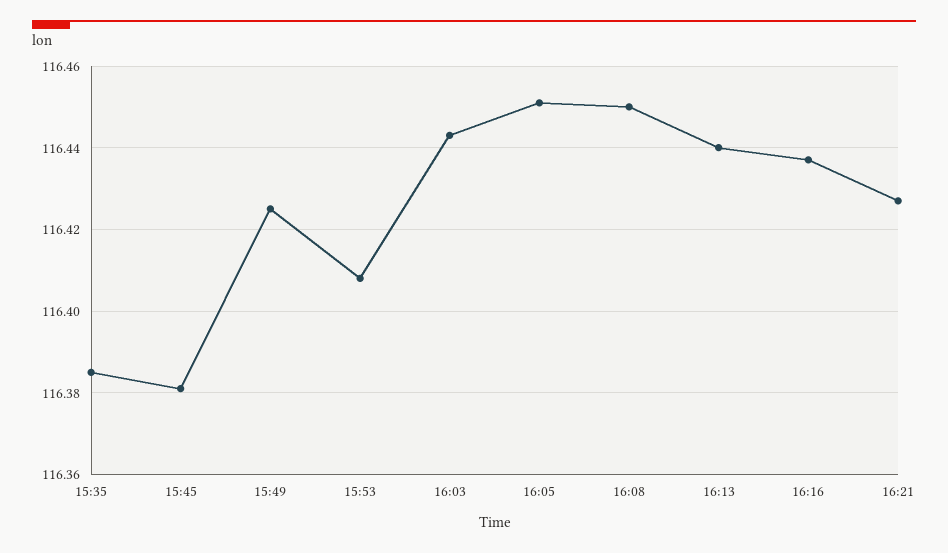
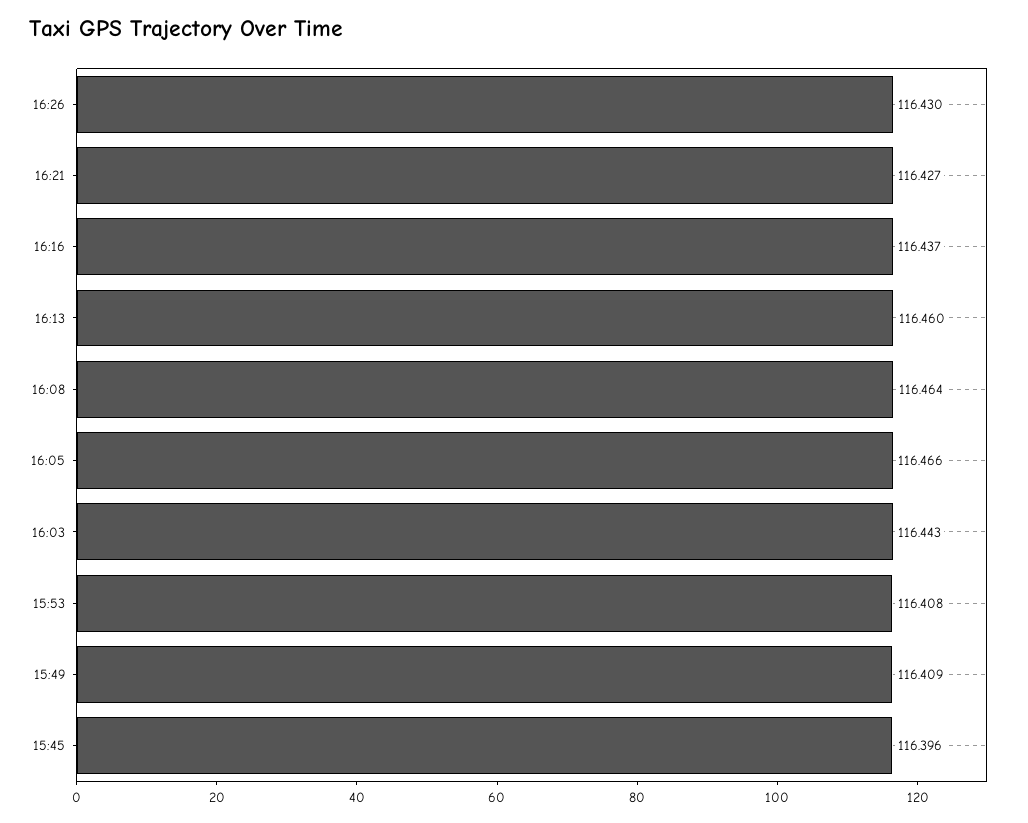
15:35: 116.385 -> none
15:45: 116.38 -> 116.396
15:49: 116.425 -> 116.409
16:05: 116.45 -> 116.466
16:08: 116.45 -> 116.464
16:13: 116.44 -> 116.46
16:26: none -> 116.43

